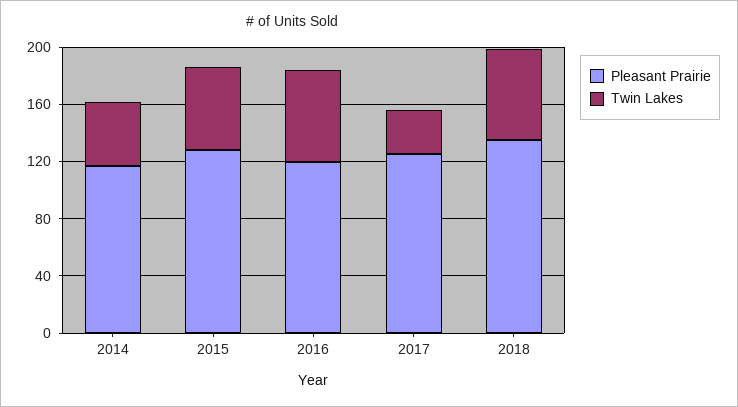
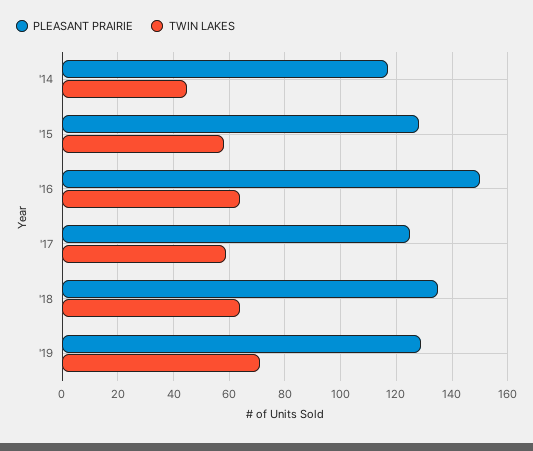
Pleasant Prairie, 2016: 120 -> 150
Twin Lakes, 2017: 30 -> 60
Pleasant Prairie, '19: none -> 130
Twin Lakes, '19: none -> 70

